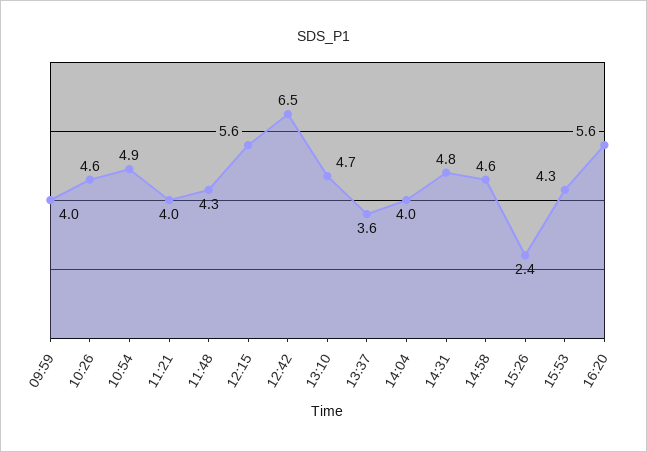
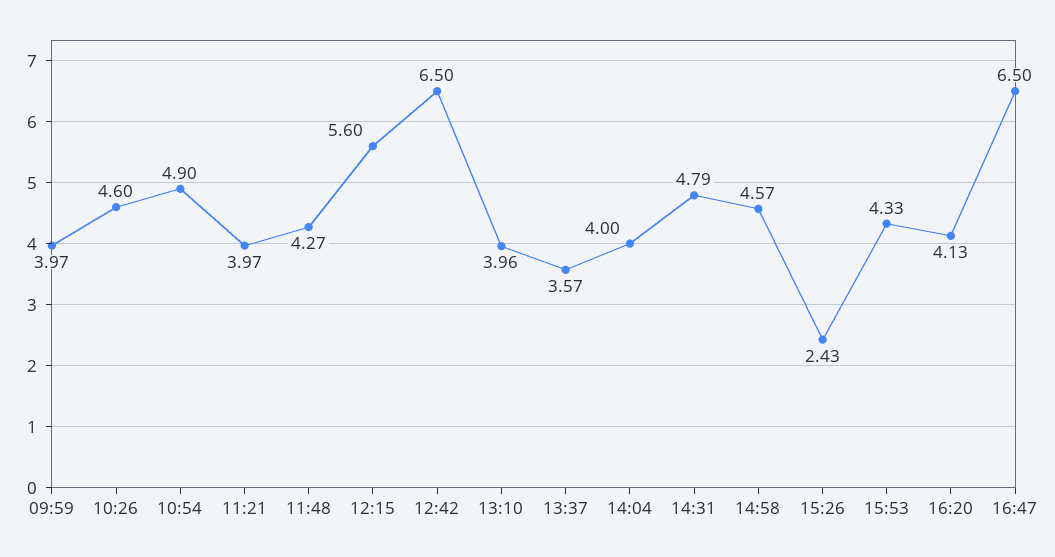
13:10: 4.7 -> 3.96
16:20: 5.6 -> 4.13
16:47: none -> 6.5

